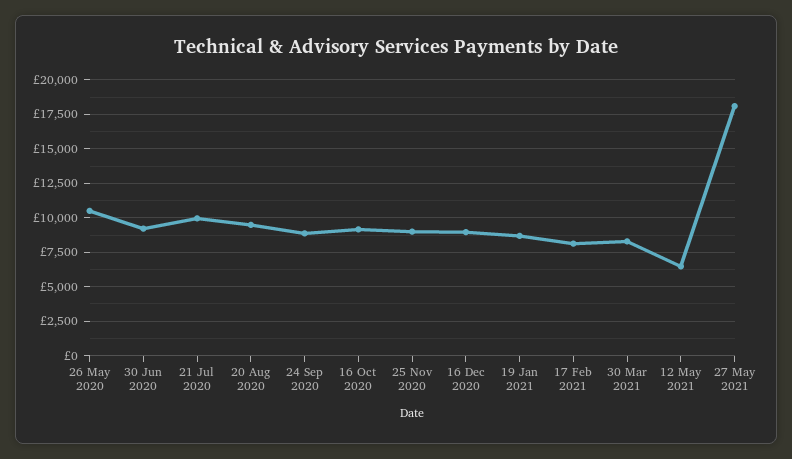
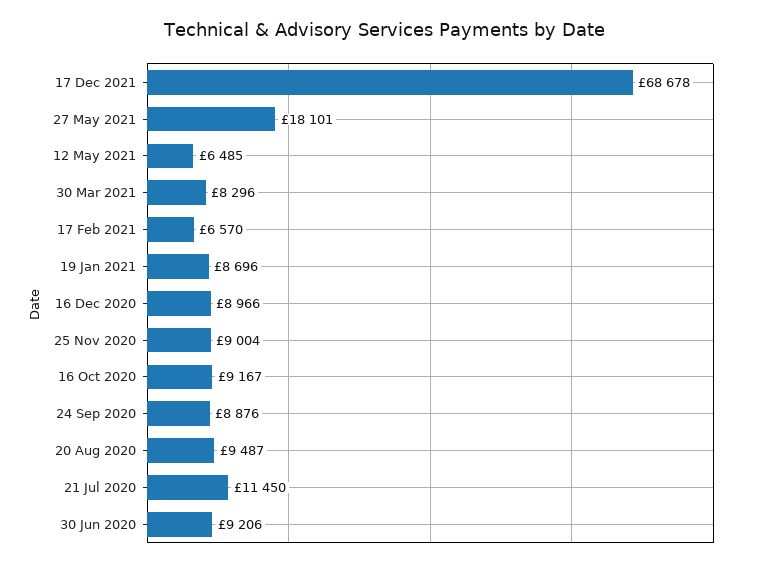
26 May 2020: 10500 -> none
21 Jul 2020: 10000 -> 11450
17 Feb 2021: 8000 -> 6570
17 Dec 2021: none -> 68678

